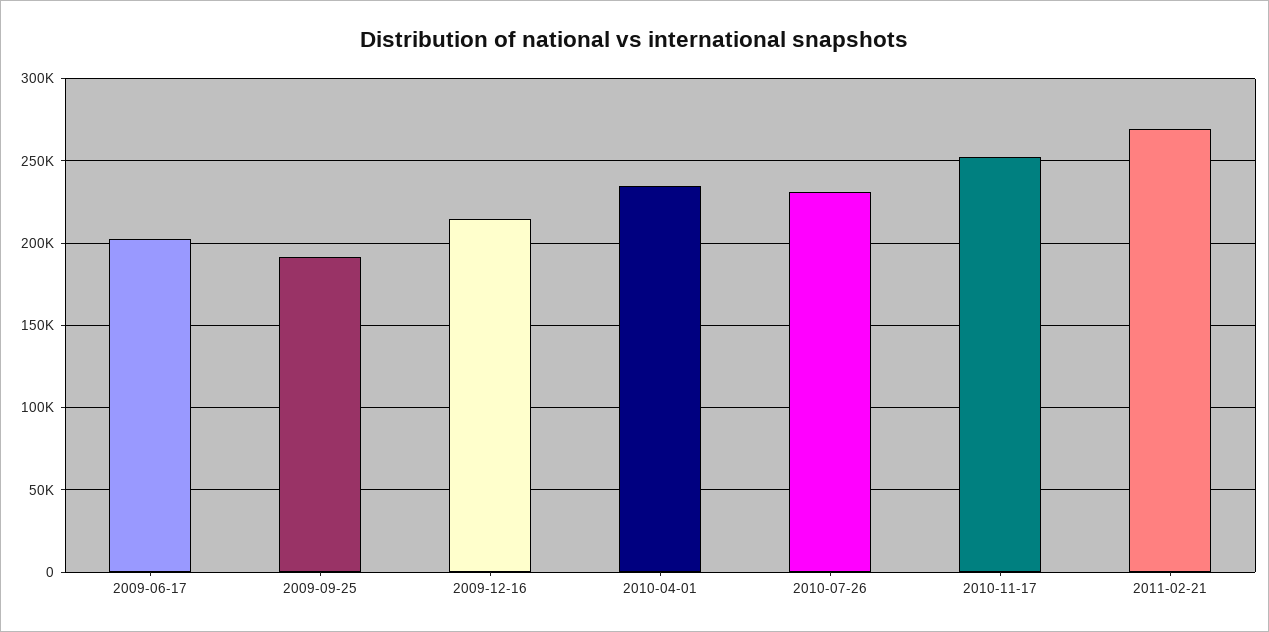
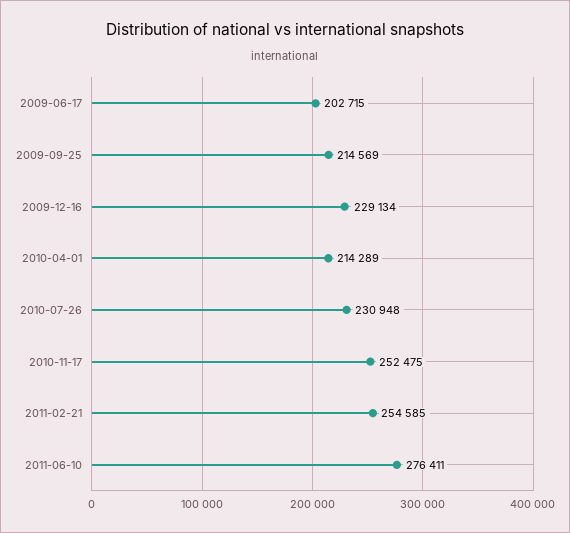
2009-09-25: 190000 -> 214569
2009-12-16: 215000 -> 229134
2010-04-01: 235000 -> 214289
2011-02-21: 270000 -> 254585
2011-06-10: none -> 276411

